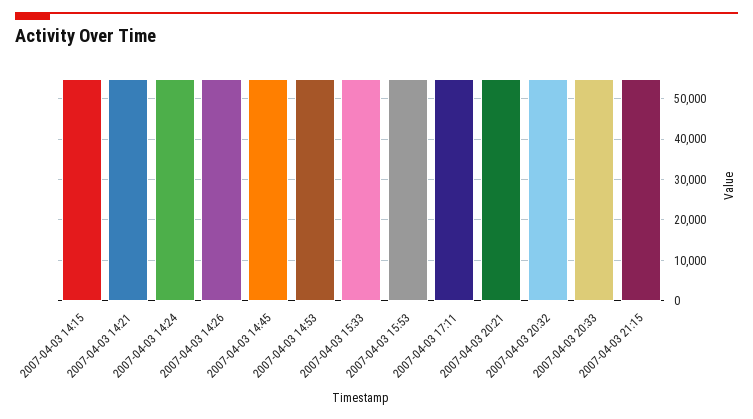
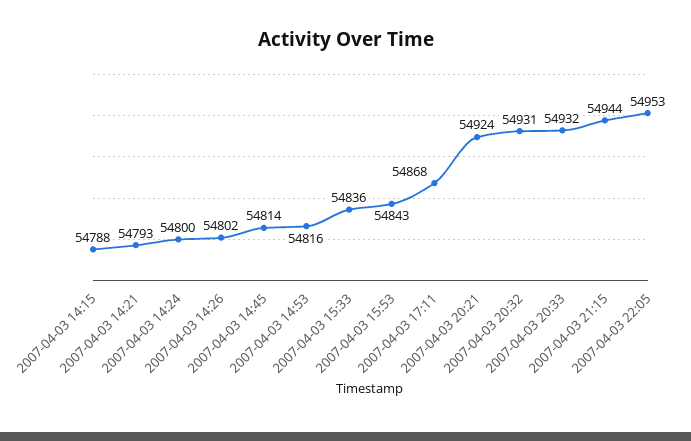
2007-04-03 22:05: none -> 54953

